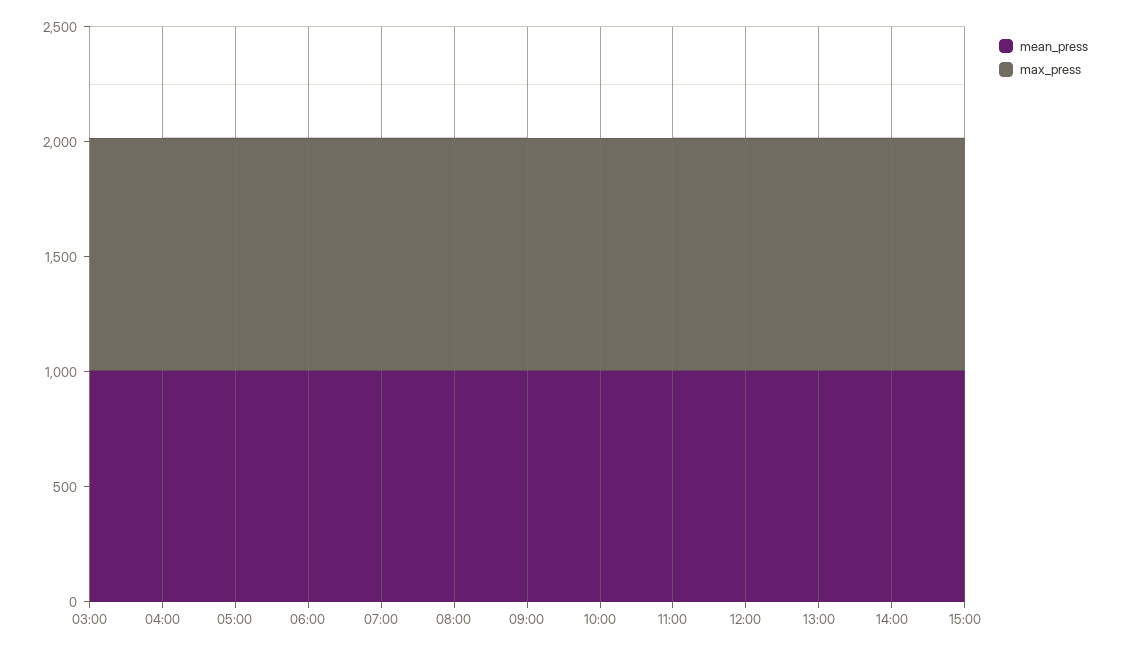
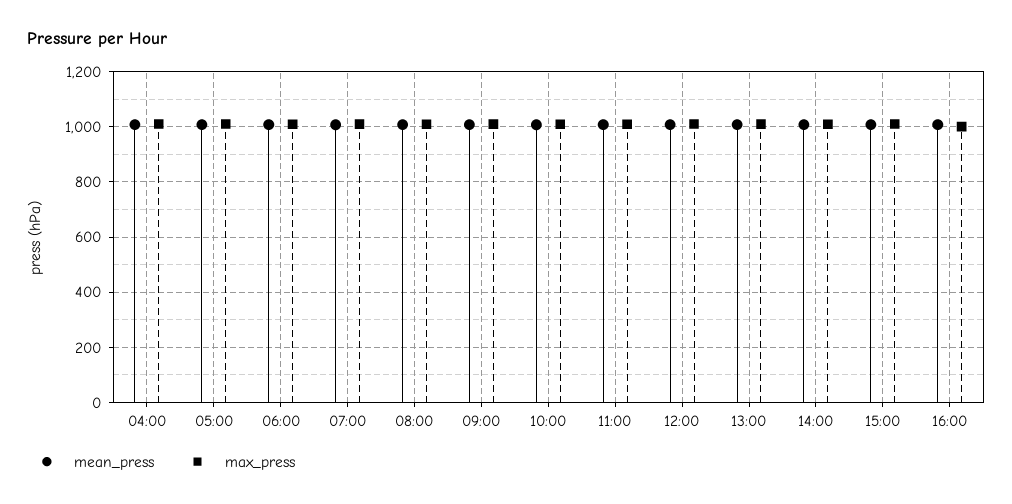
mean_press, 03:00: 1000 -> none
max_press, 03:00: 1000 -> none
mean_press, 16:00: none -> 1000
max_press, 16:00: none -> 1000

